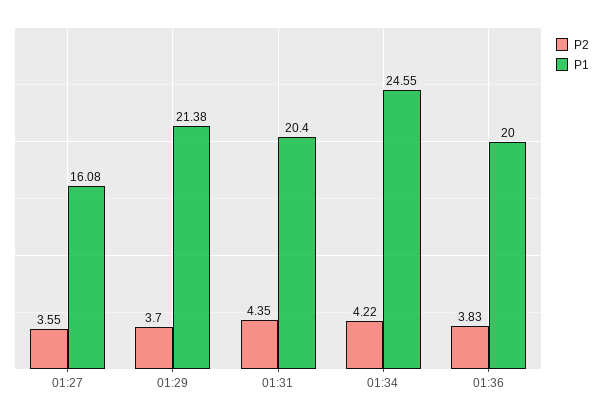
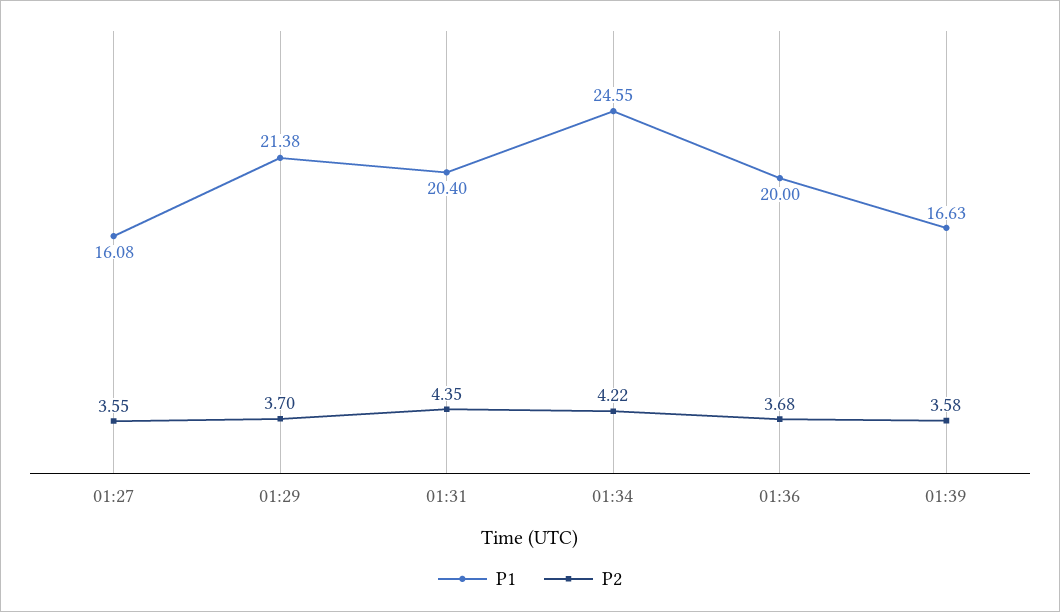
P2, 01:36: 3.83 -> 3.68
P1, 01:39: none -> 16.63
P2, 01:39: none -> 3.58

